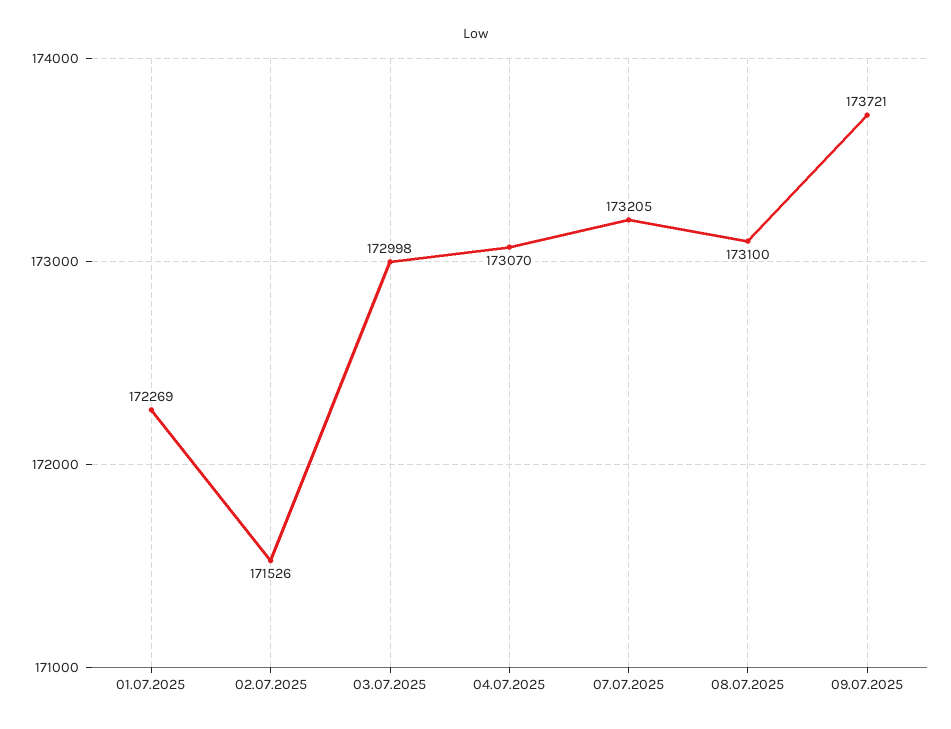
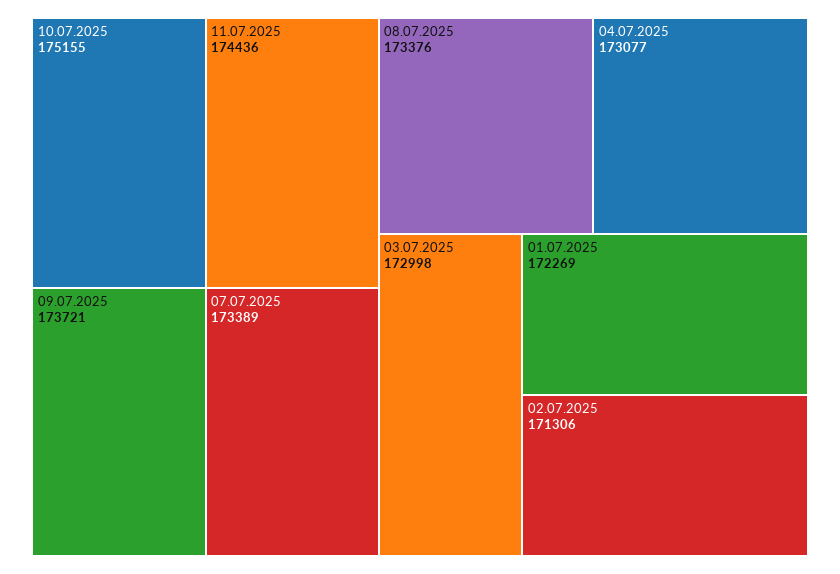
02.07.2025: 171526 -> 171306
04.07.2025: 173070 -> 173077
07.07.2025: 173205 -> 173389
08.07.2025: 173100 -> 173376
10.07.2025: none -> 175155
11.07.2025: none -> 174436

